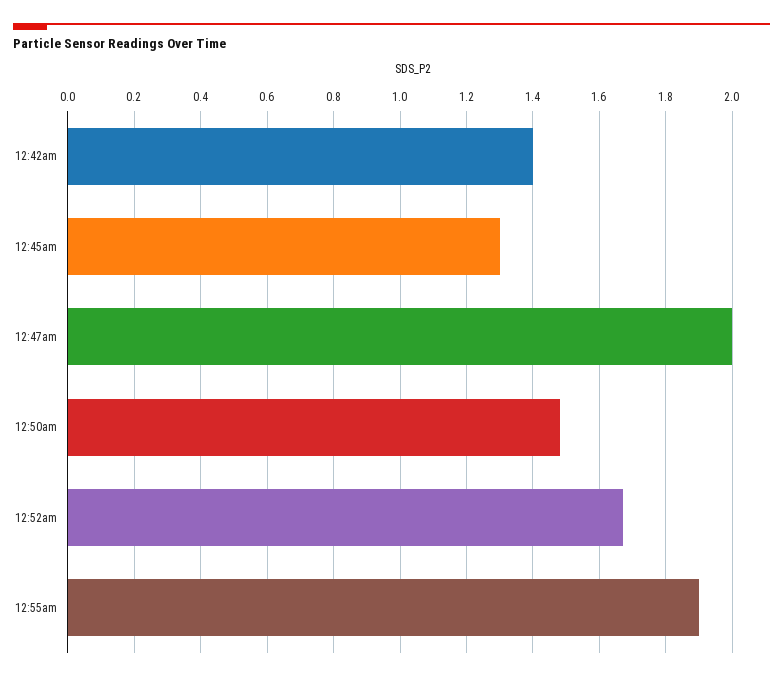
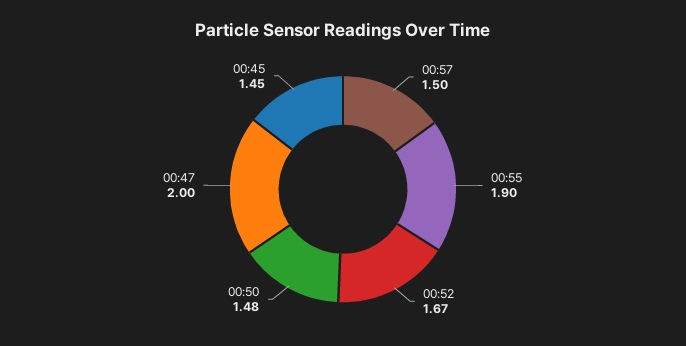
12:42am: 1.4 -> none
12:45am: 1.3 -> 1.45
00:57: none -> 1.5

